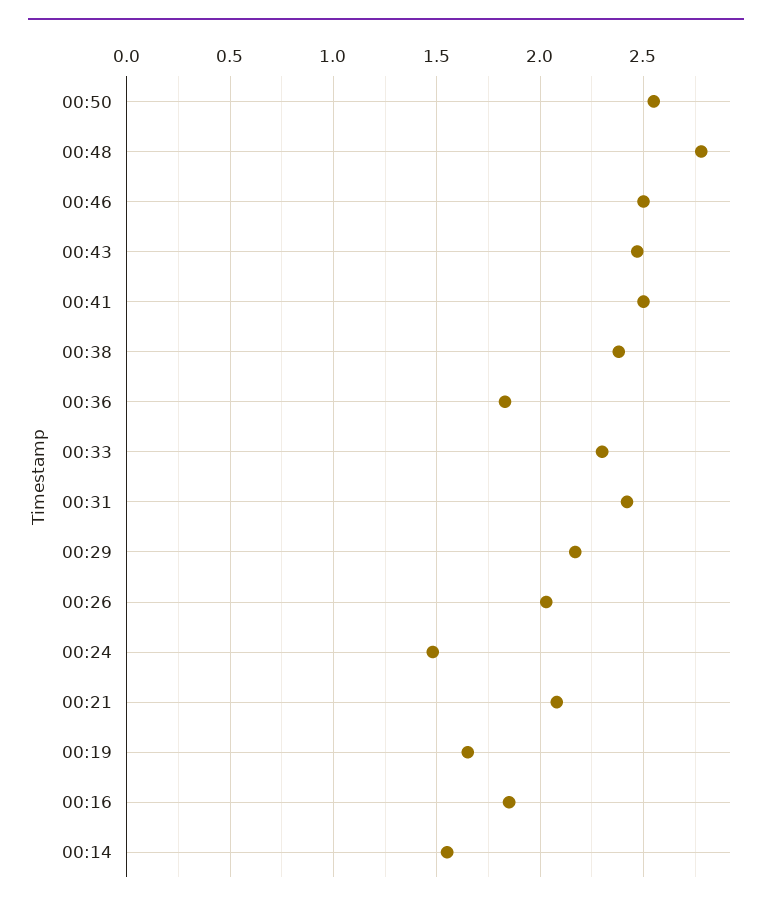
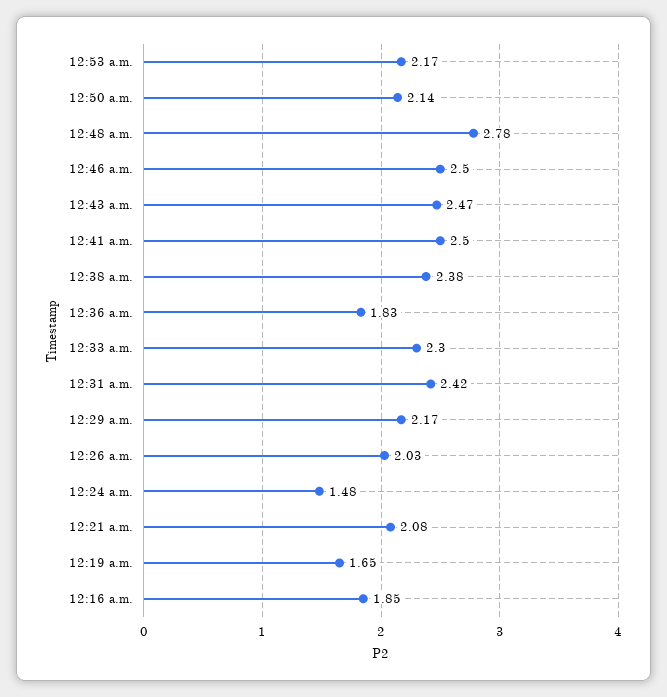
00:50: 2.55 -> 2.14
00:14: 1.55 -> none
12:53 a.m.: none -> 2.17

